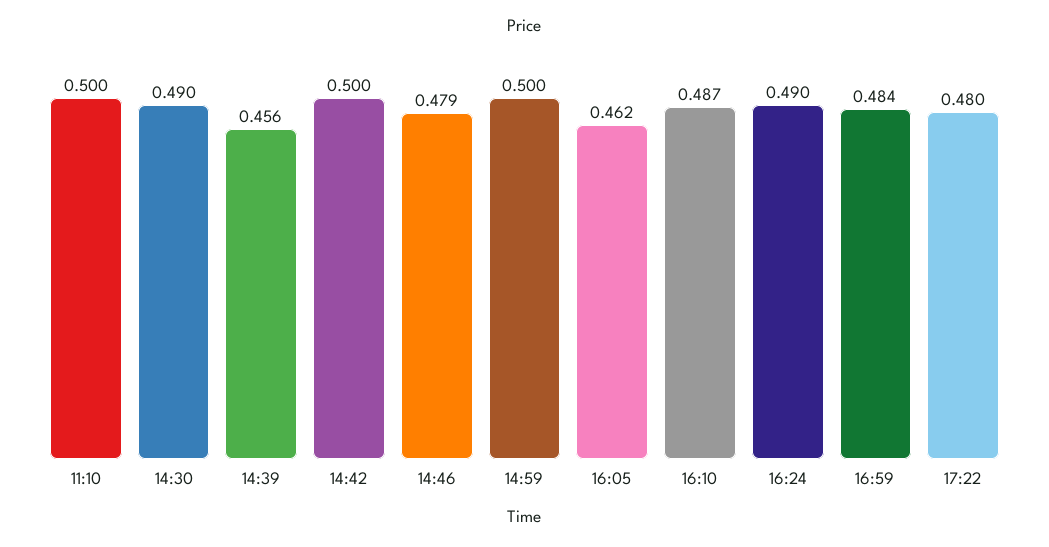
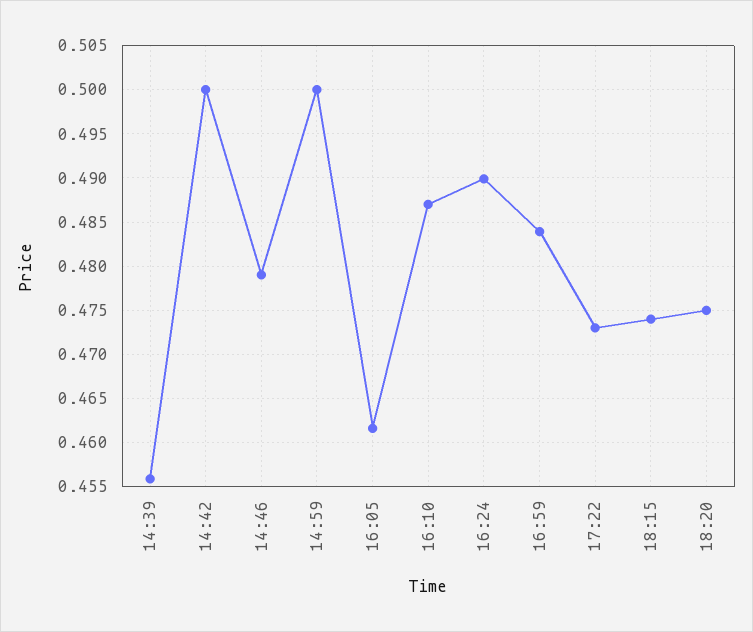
11:10: 0.5 -> none
14:30: 0.49 -> none
17:22: 0.48 -> 0.473
18:15: none -> 0.474
18:20: none -> 0.475

